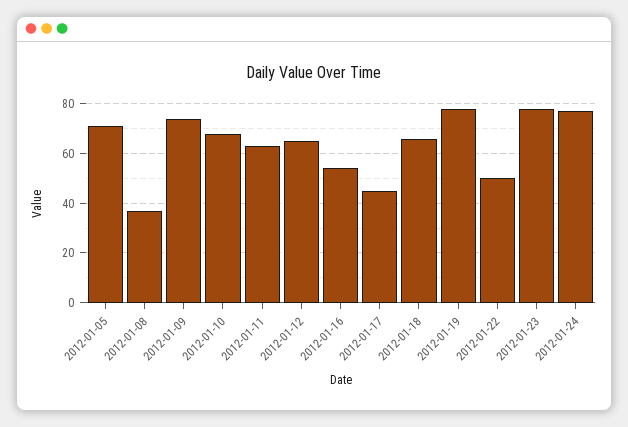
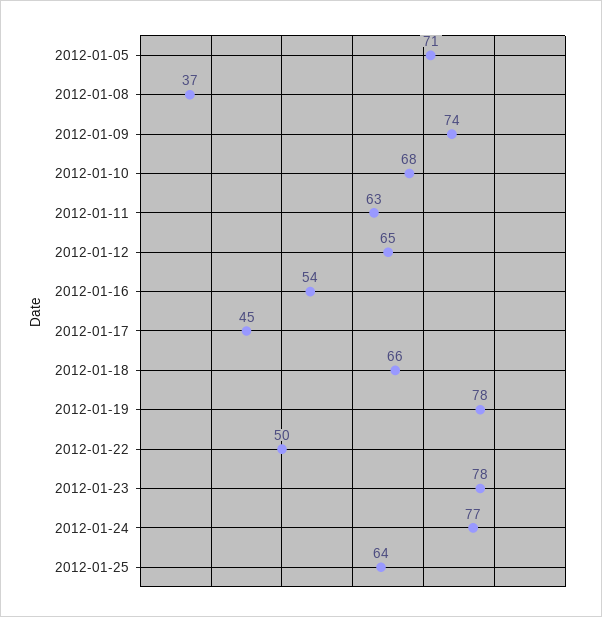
2012-01-25: none -> 64

